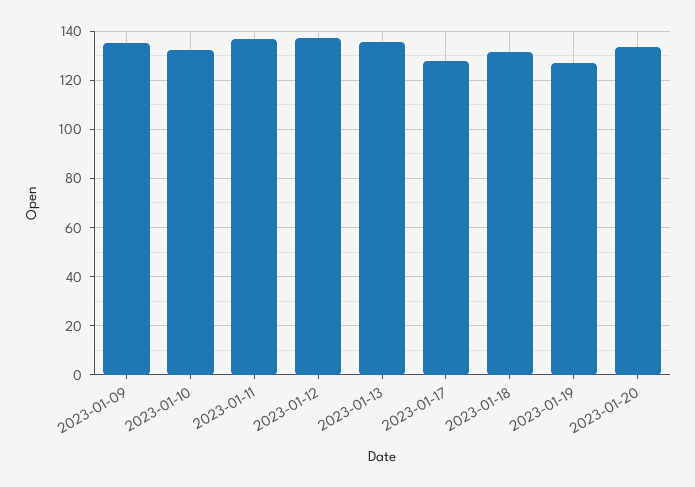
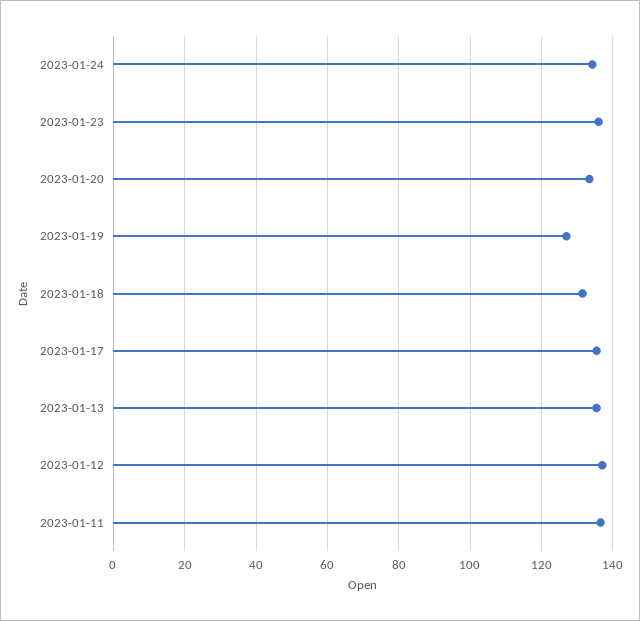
2023-01-09: 135 -> none
2023-01-10: 132.5 -> none
2023-01-17: 127.5 -> 136
2023-01-24: none -> 134
2023-01-23: none -> 136

